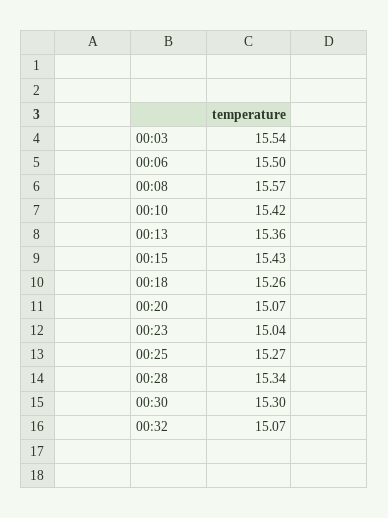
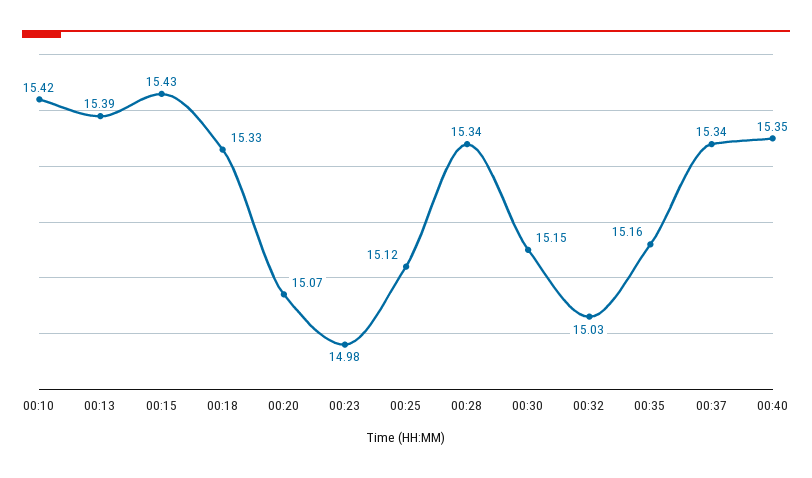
00:03: 15.54 -> none
00:06: 15.5 -> none
00:08: 15.57 -> none
00:13: 15.36 -> 15.39
00:18: 15.26 -> 15.33
00:23: 15.04 -> 14.98
00:25: 15.27 -> 15.12
00:30: 15.3 -> 15.15
00:32: 15.07 -> 15.03
00:35: none -> 15.16
00:37: none -> 15.34
00:40: none -> 15.35

